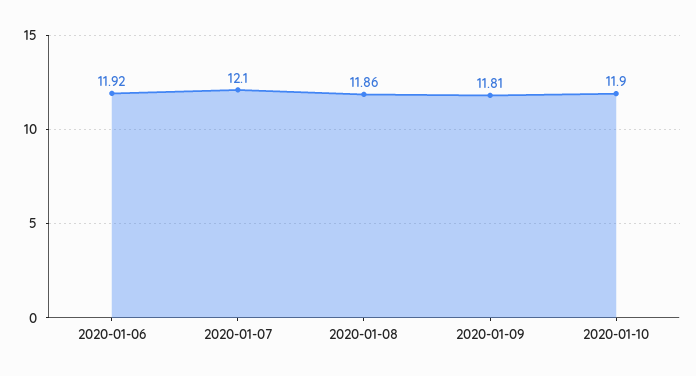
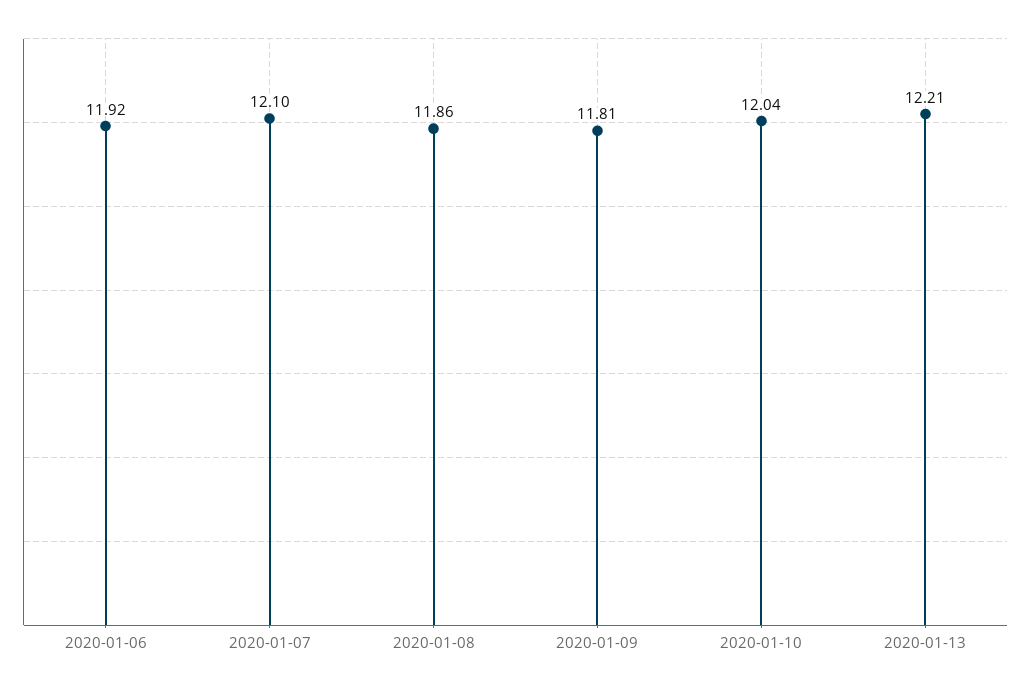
2020-01-10: 11.9 -> 12.04
2020-01-13: none -> 12.21

